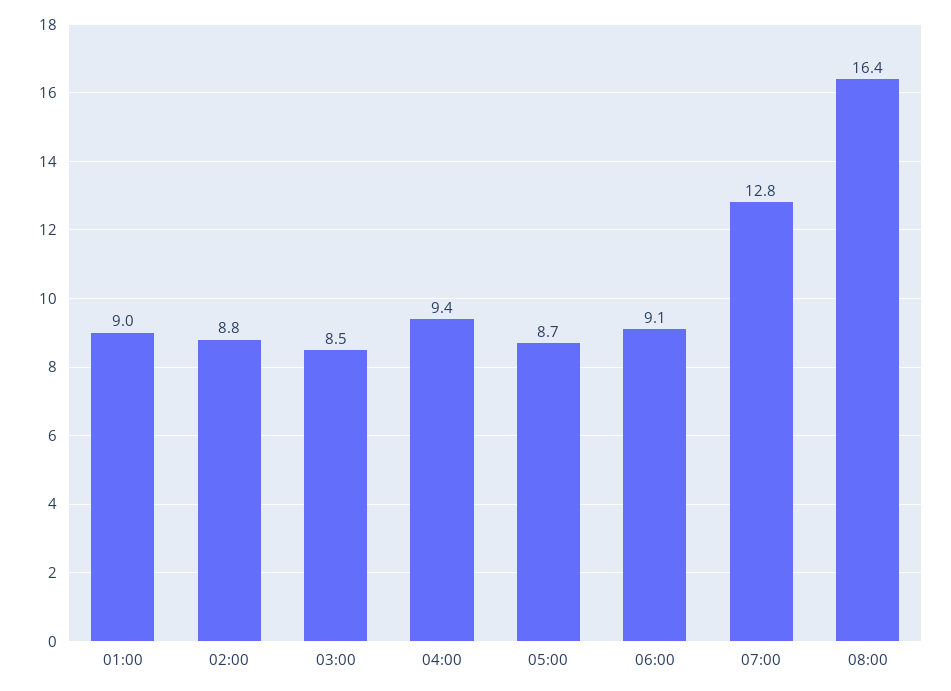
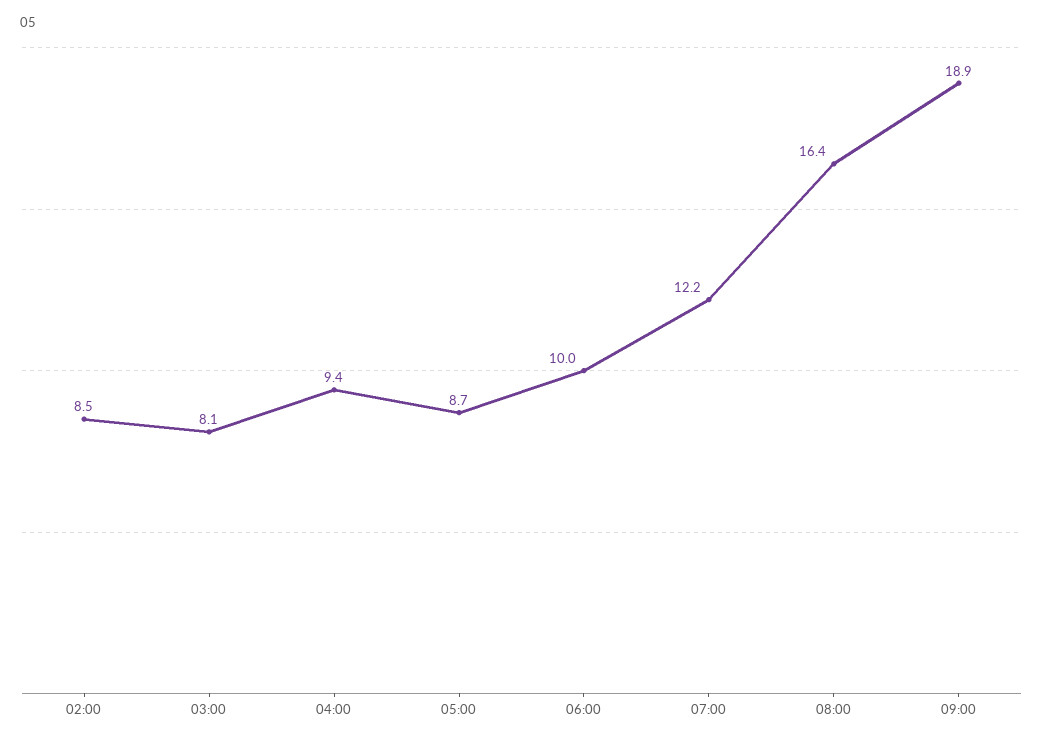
01:00: 9 -> none
02:00: 8.8 -> 8.5
03:00: 8.5 -> 8.1
06:00: 9.1 -> 10
07:00: 12.8 -> 12.2
09:00: none -> 18.9

